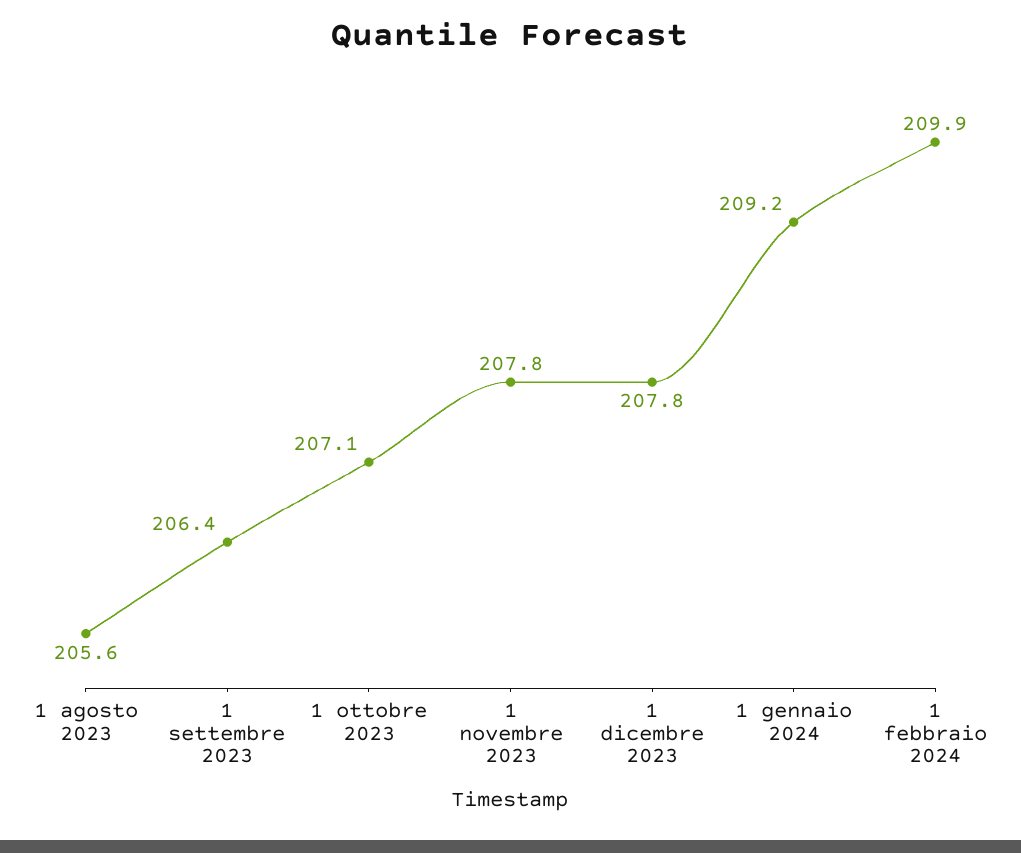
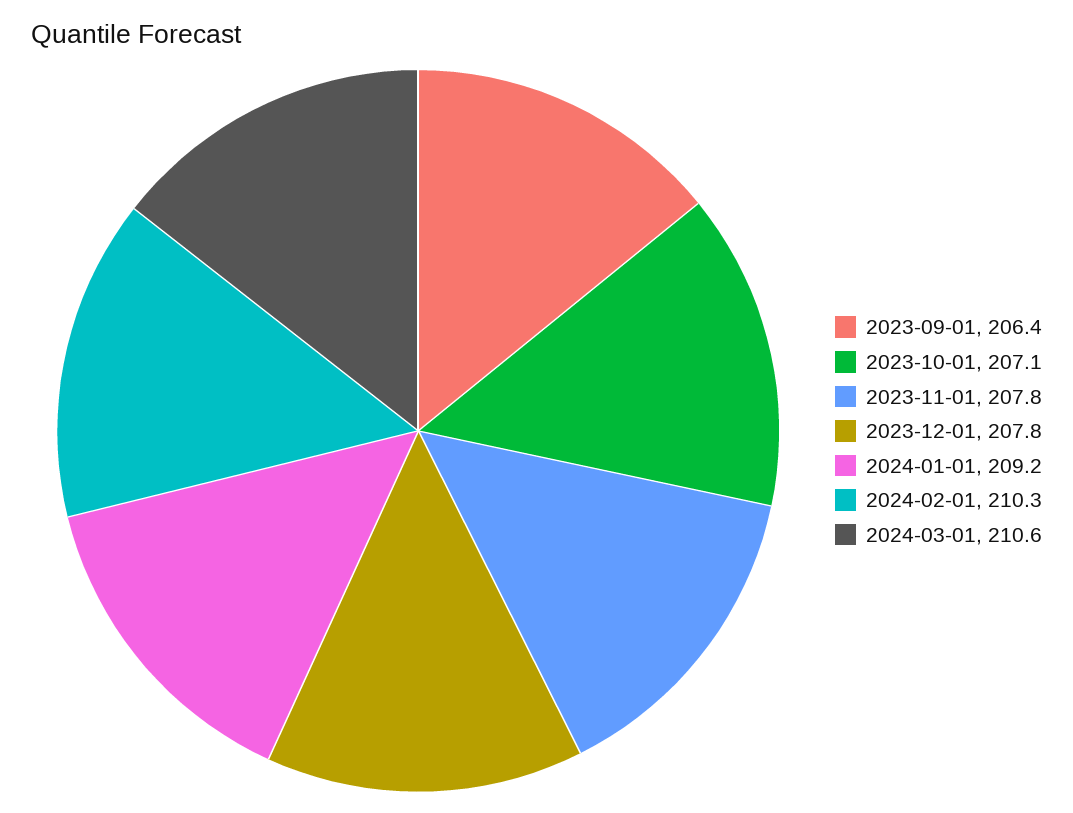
1 agosto 2023: 205.6 -> none
1 febbraio 2024: 209.9 -> 210.3
2024-03-01: none -> 210.6

